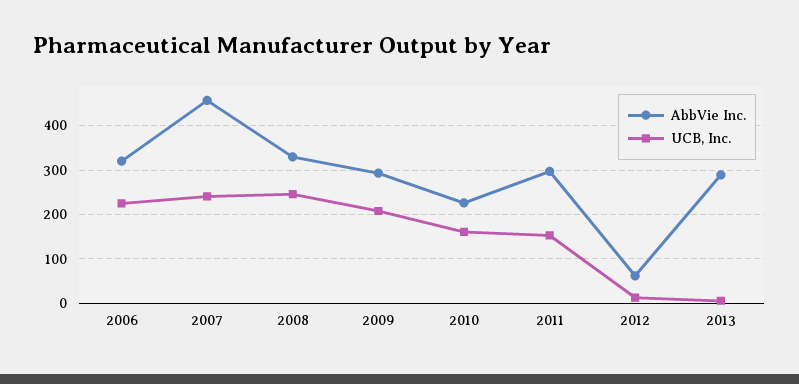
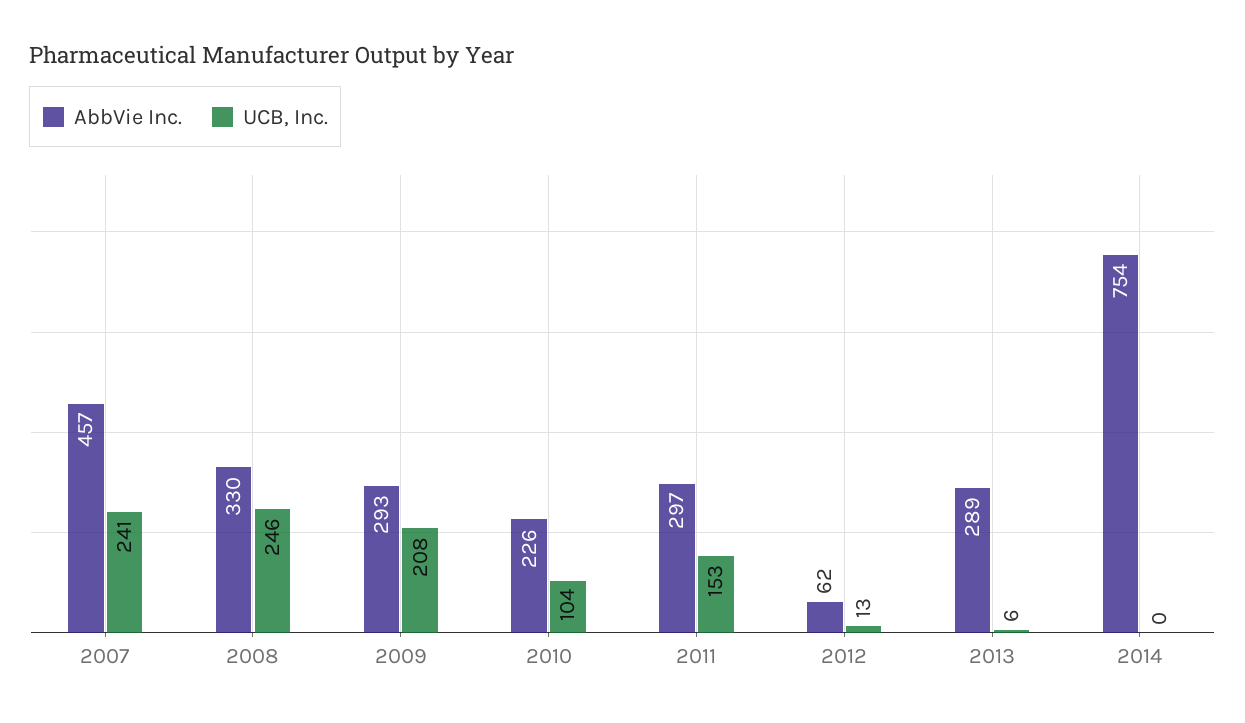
AbbVie Inc., 2006: 320 -> none
UCB, Inc., 2006: 220 -> none
UCB, Inc., 2010: 160 -> 104
AbbVie Inc., 2014: none -> 754
UCB, Inc., 2014: none -> 0

